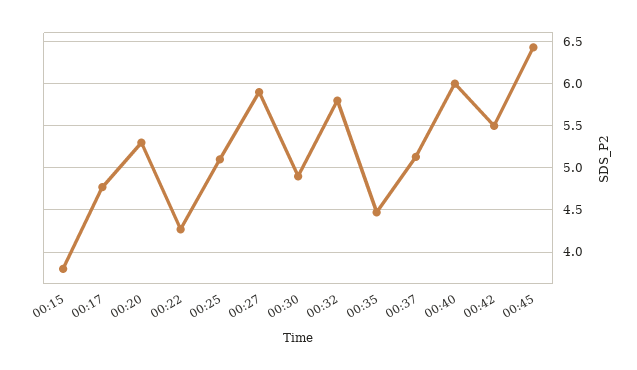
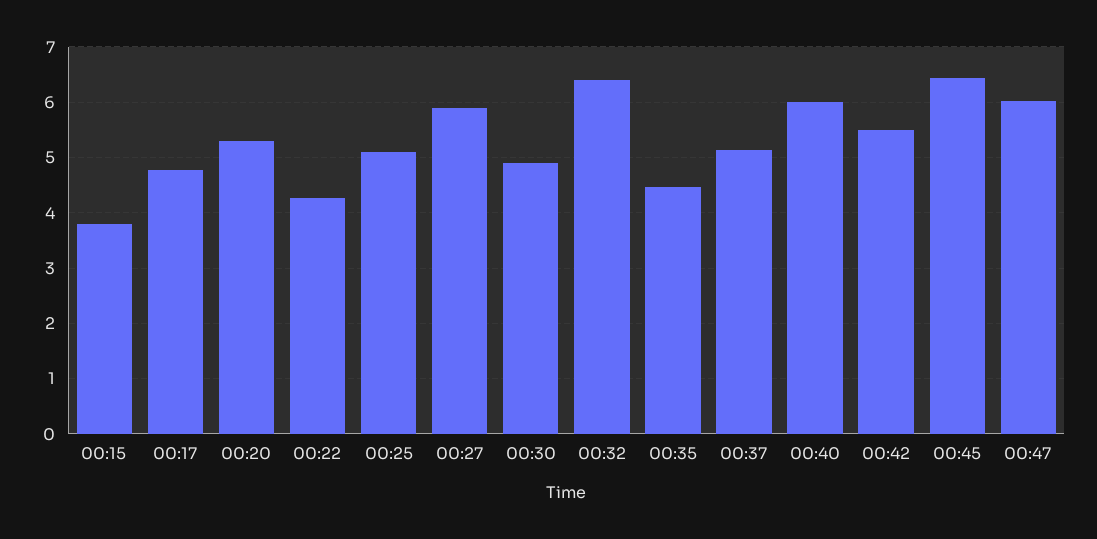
00:32: 5.8 -> 6.4
00:47: none -> 6

